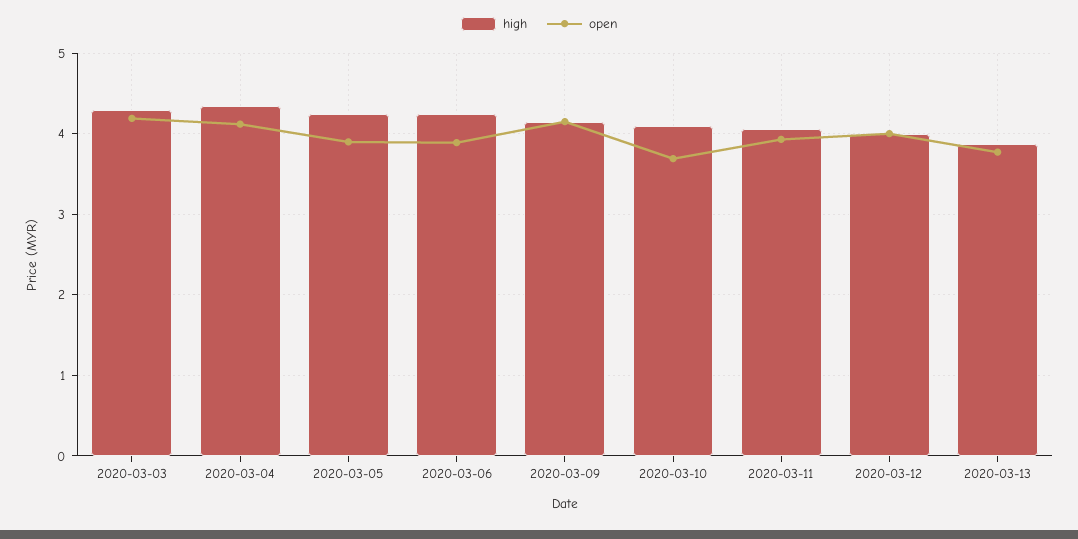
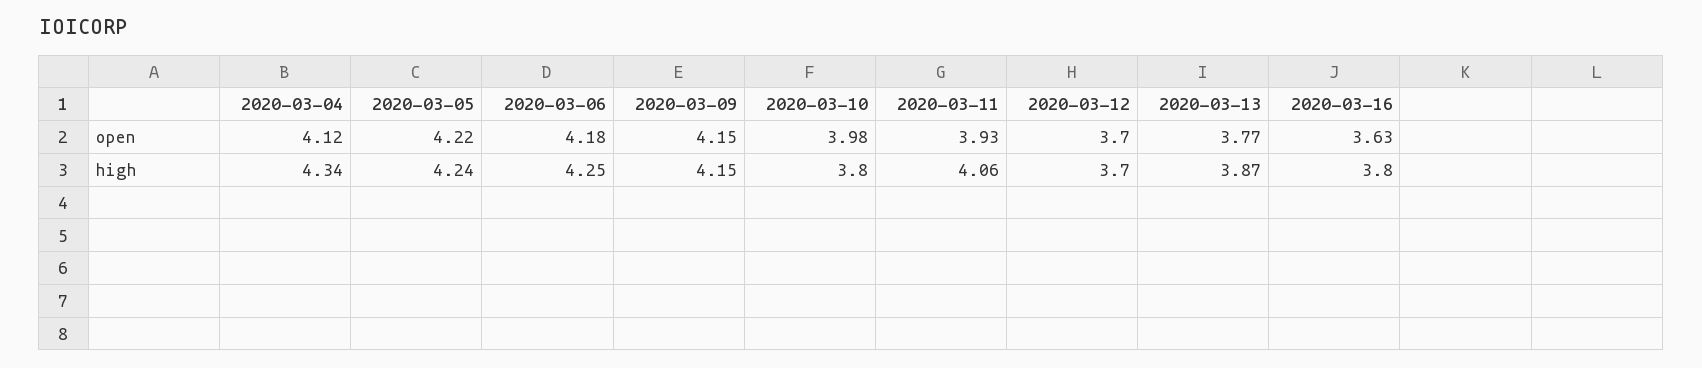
high, 2020-03-03: 4.3 -> none
open, 2020-03-03: 4.2 -> none
open, 2020-03-05: 3.9 -> 4.22
open, 2020-03-06: 3.9 -> 4.18
high, 2020-03-10: 4.1 -> 3.8
open, 2020-03-10: 3.7 -> 3.98
high, 2020-03-12: 4 -> 3.7
open, 2020-03-12: 4 -> 3.7
open, 2020-03-16: none -> 3.63
high, 2020-03-16: none -> 3.8

